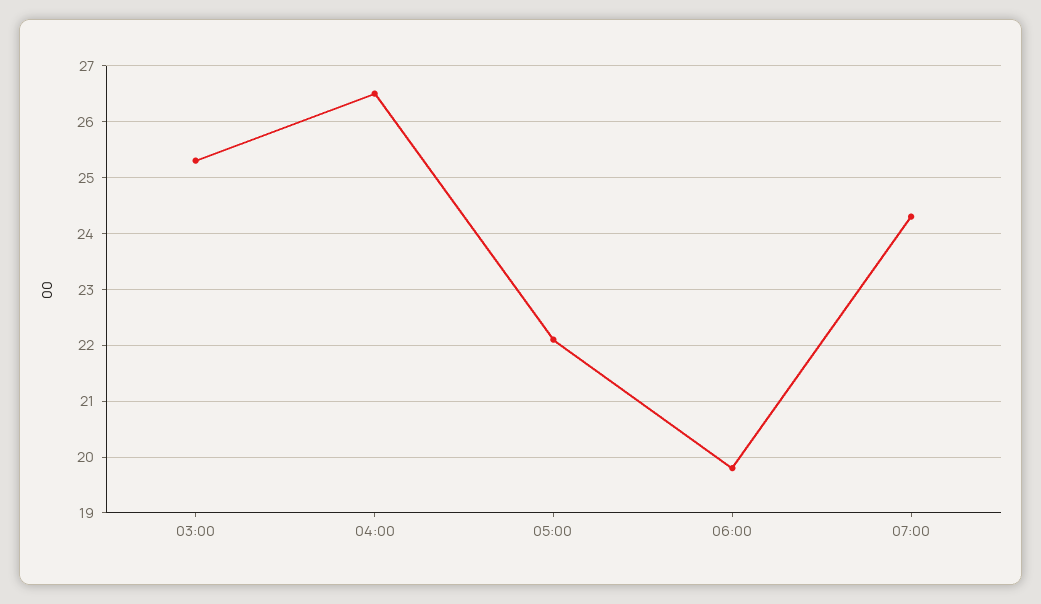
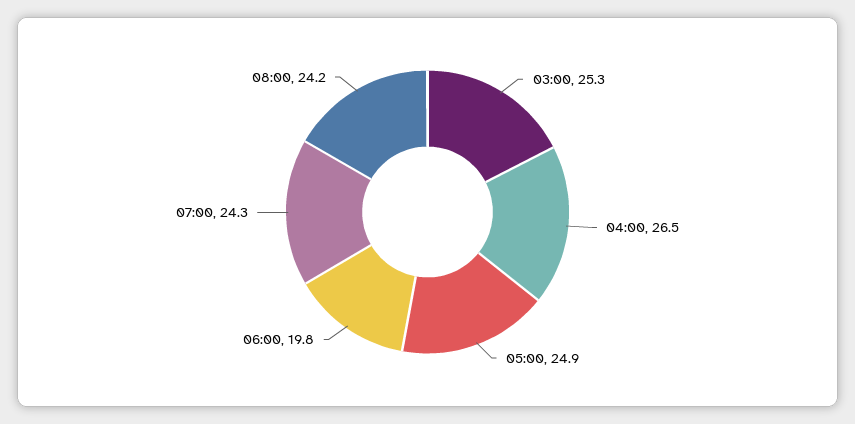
05:00: 22 -> 24.9
08:00: none -> 24.2

